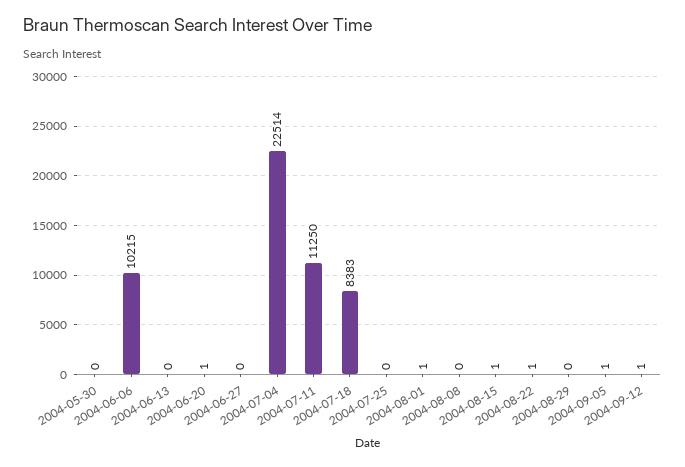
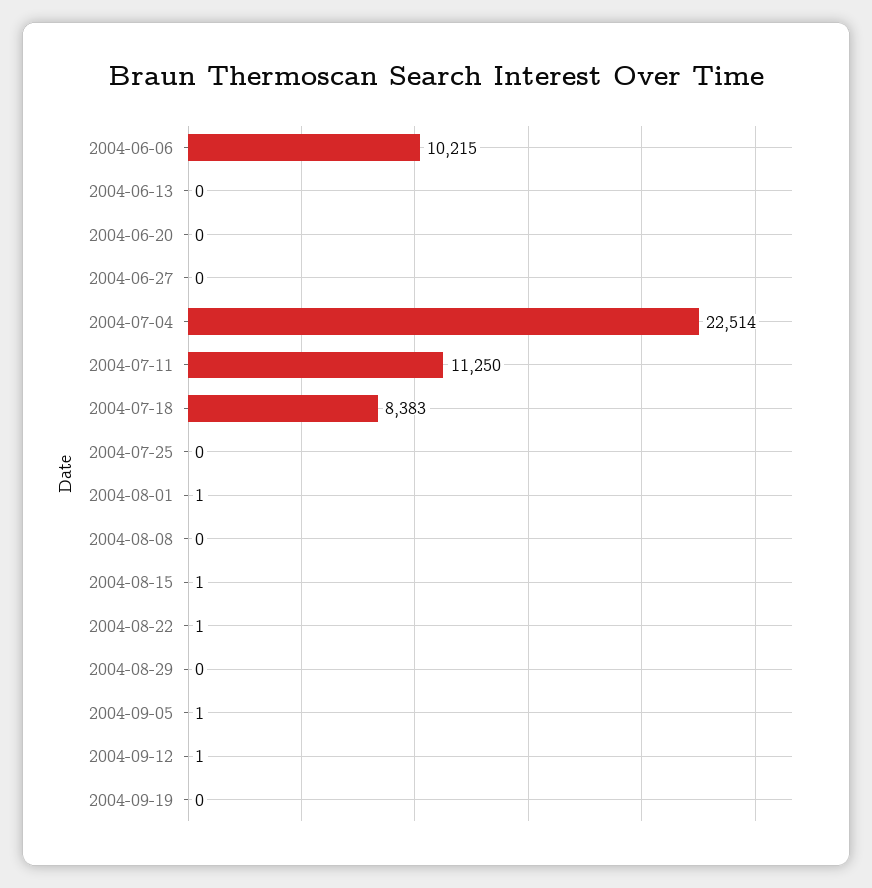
2004-05-30: 0 -> none
2004-06-20: 1 -> 0
2004-09-19: none -> 0

